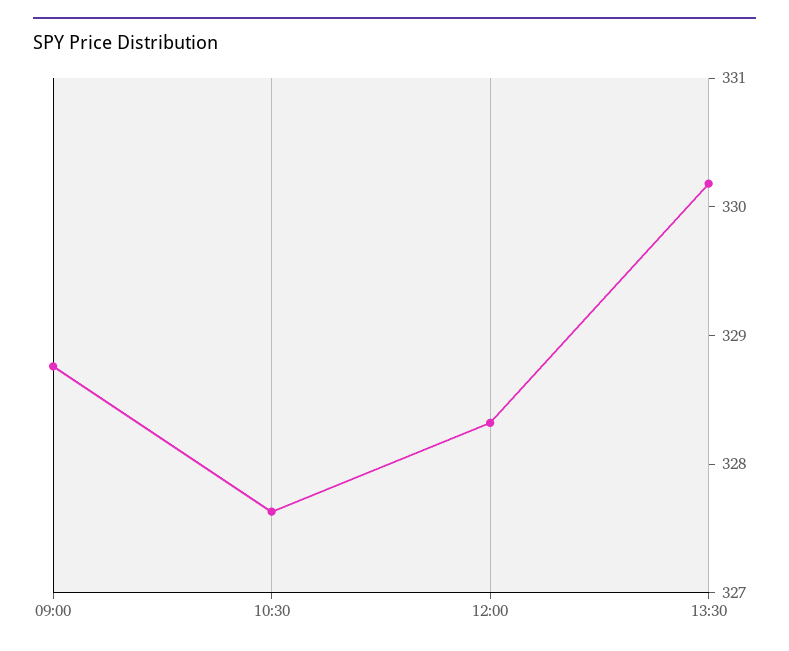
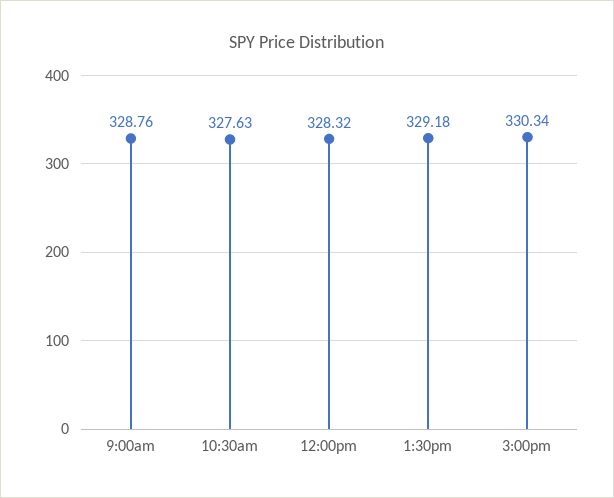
13:30: 330.2 -> 329.18
3:00pm: none -> 330.34

